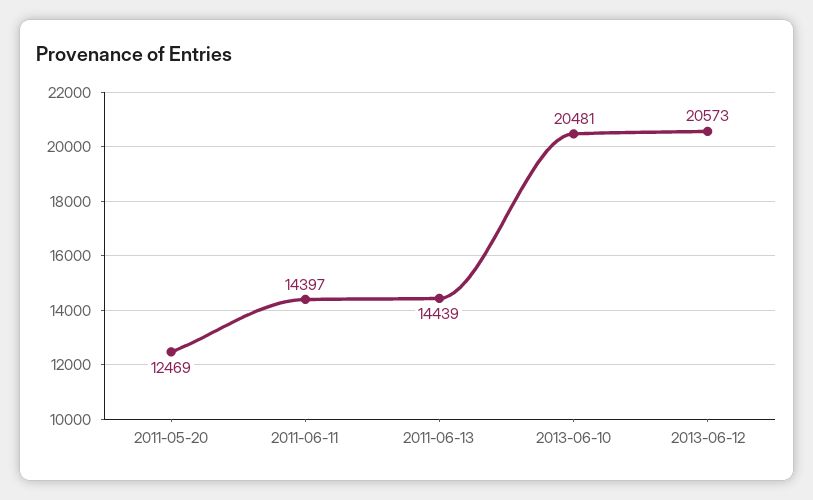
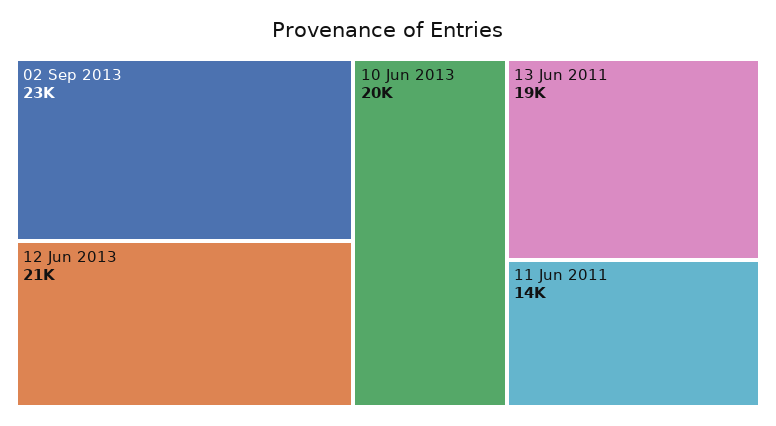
2011-05-20: 12469 -> none
2011-06-13: 14439 -> 19000
02 Sep 2013: none -> 23000

